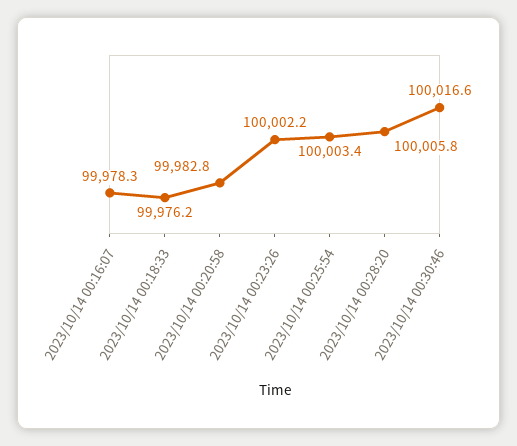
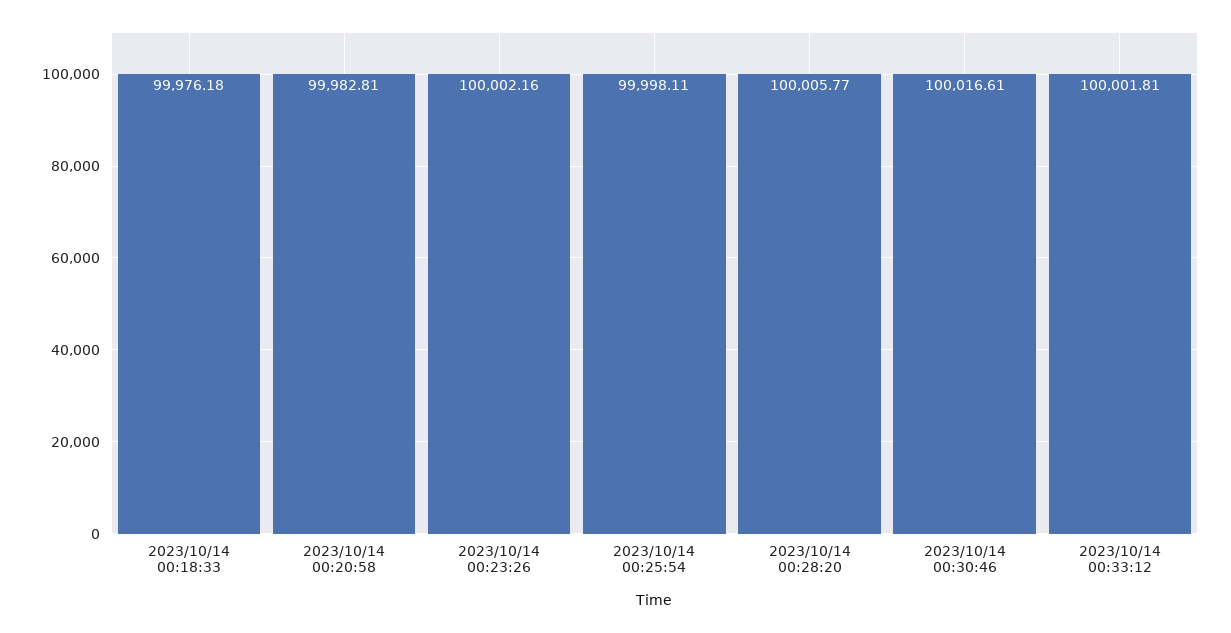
2023/10/14 00:16:07: 99978.3 -> none
2023/10/14 00:25:54: 100003.4 -> 99998.11
2023/10/14 00:33:12: none -> 100001.81

